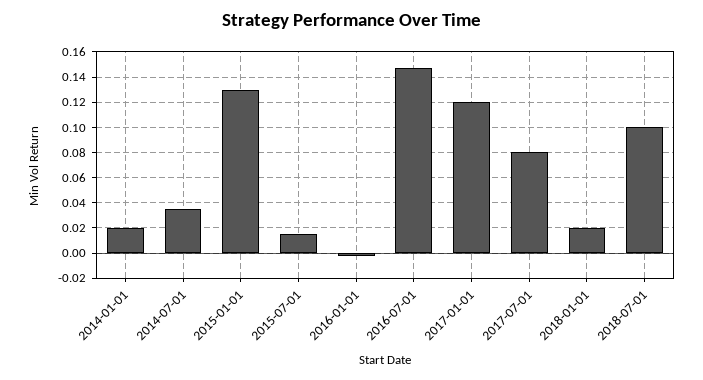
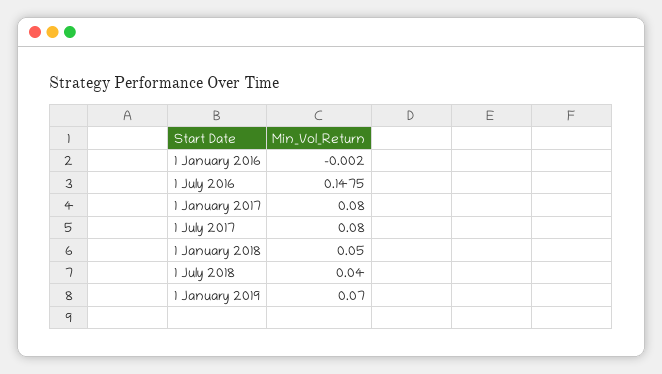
2014-01-01: 0.02 -> none
2014-07-01: 0.035 -> none
2015-01-01: 0.13 -> none
2015-07-01: 0.015 -> none
2017-01-01: 0.12 -> 0.08
2018-01-01: 0.02 -> 0.05
2018-07-01: 0.1 -> 0.04
1 January 2019: none -> 0.07

